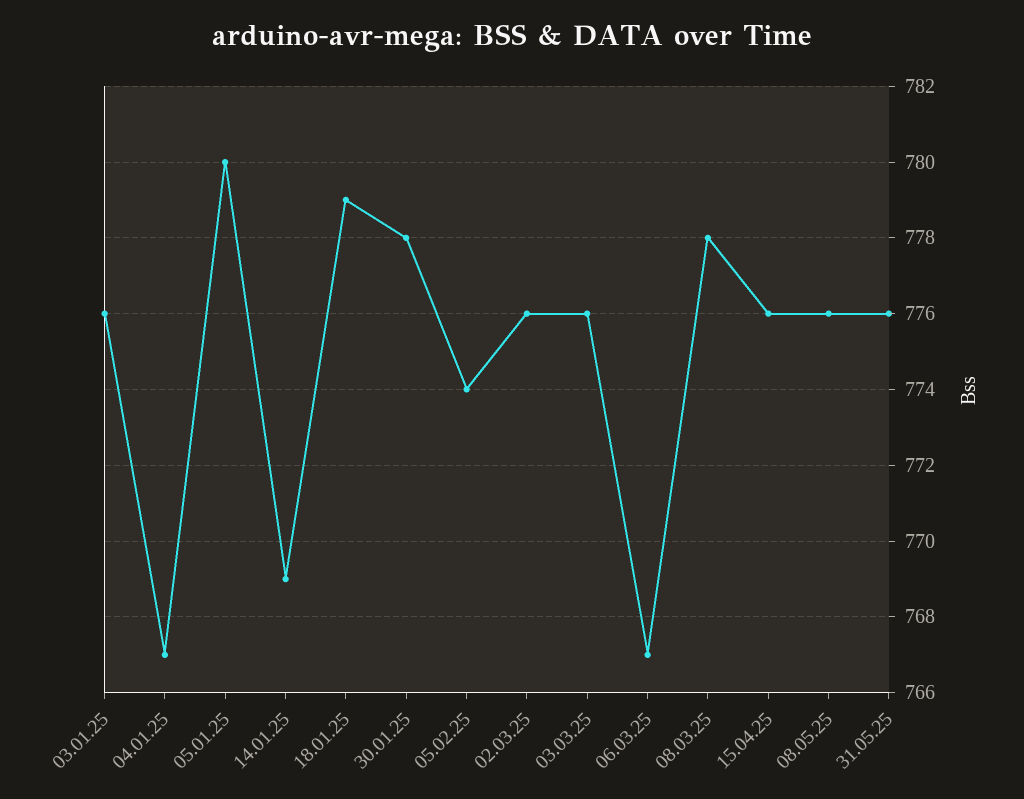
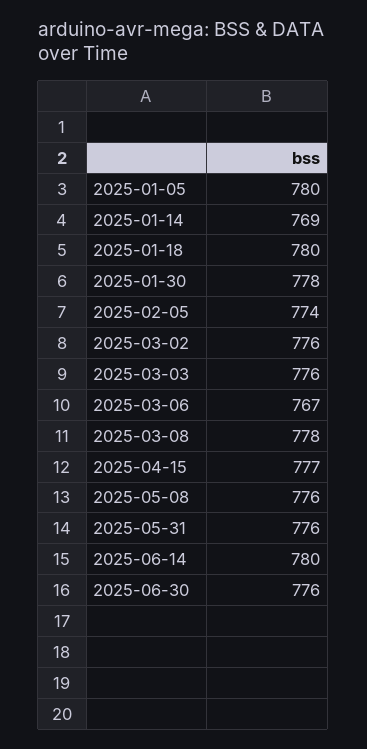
03.01.25: 776 -> none
04.01.25: 767 -> none
18.01.25: 779 -> 780
15.04.25: 776 -> 777
2025-06-14: none -> 780
2025-06-30: none -> 776

